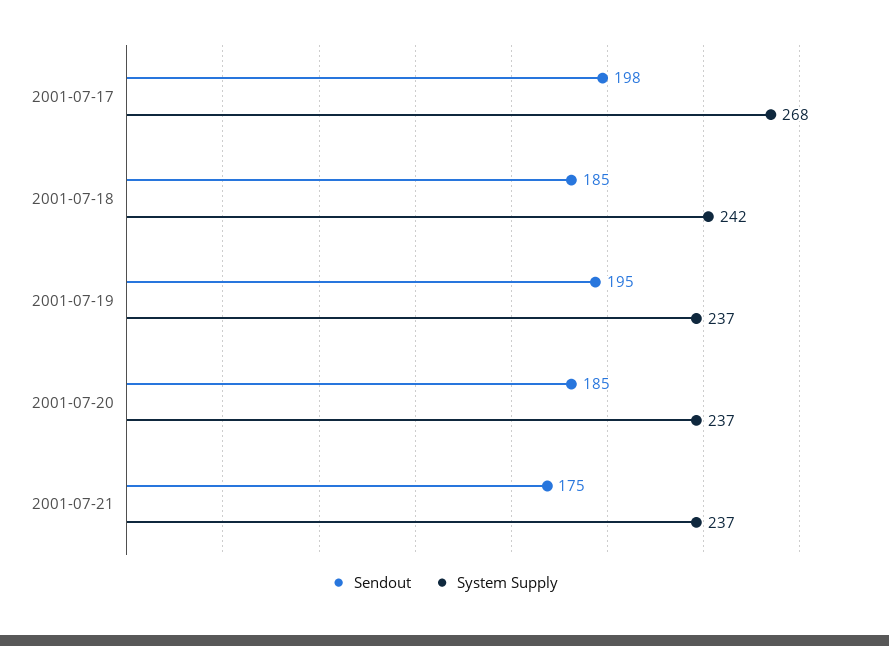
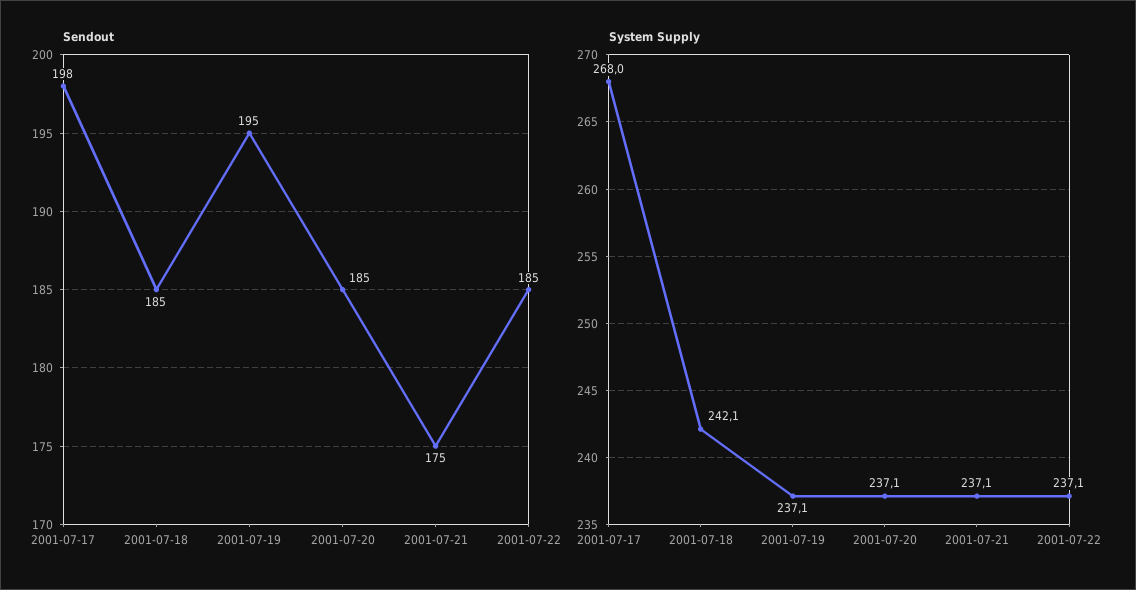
Sendout, 2001-07-22: none -> 185
System Supply, 2001-07-22: none -> 237.1

